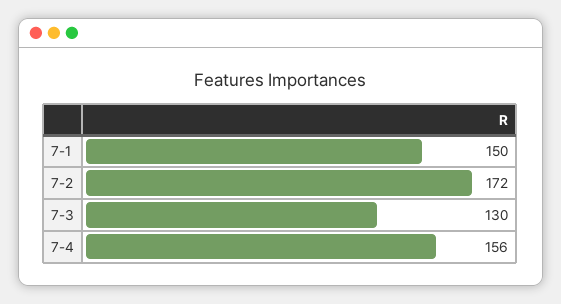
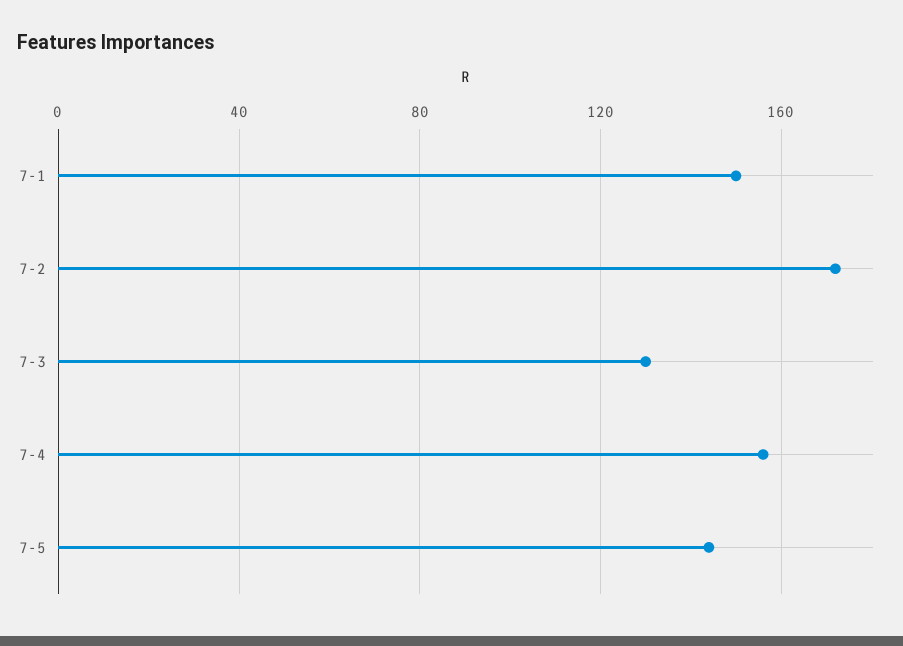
7-5: none -> 145

